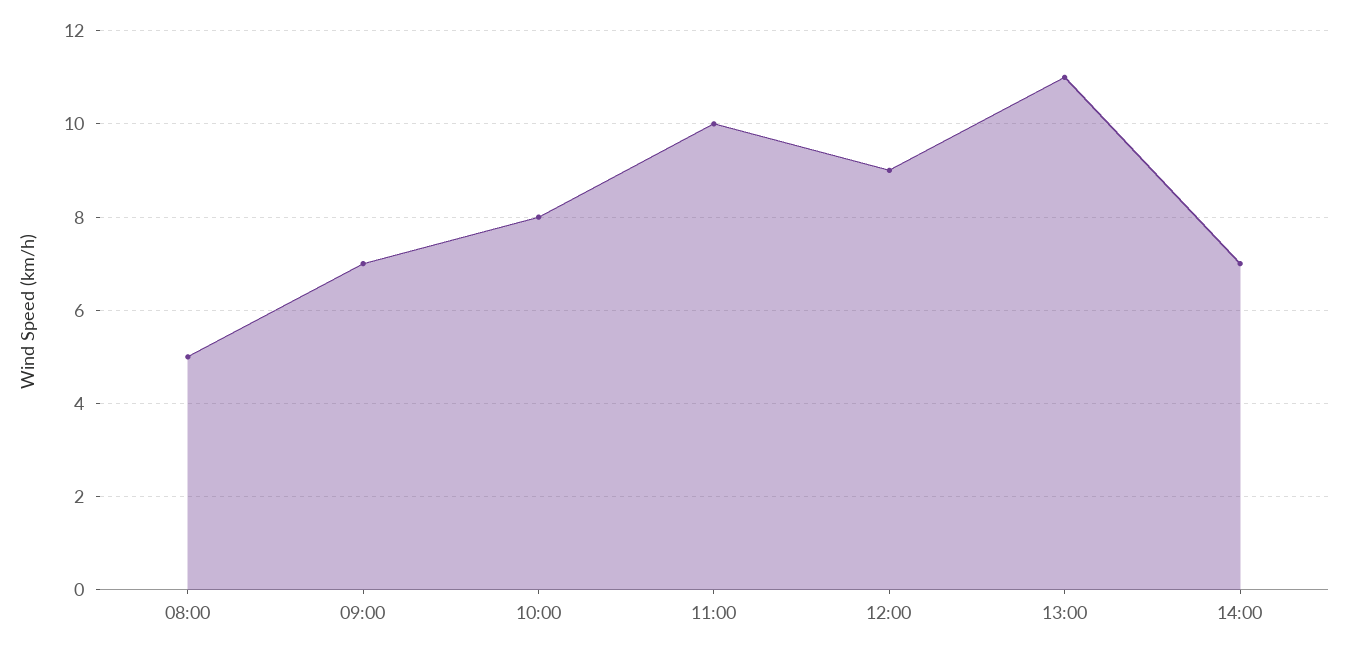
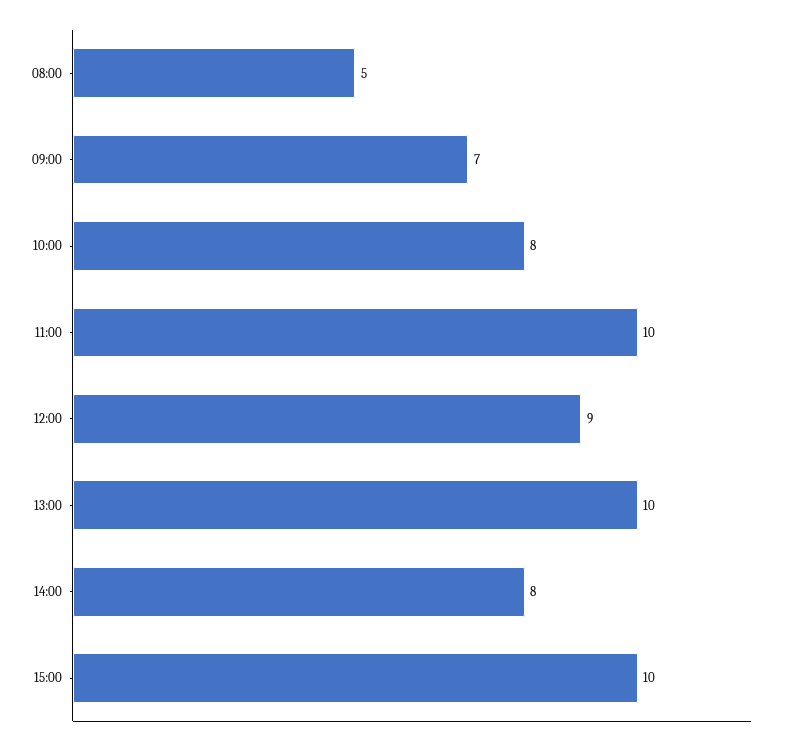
13:00: 11 -> 10
14:00: 7 -> 8
15:00: none -> 10

